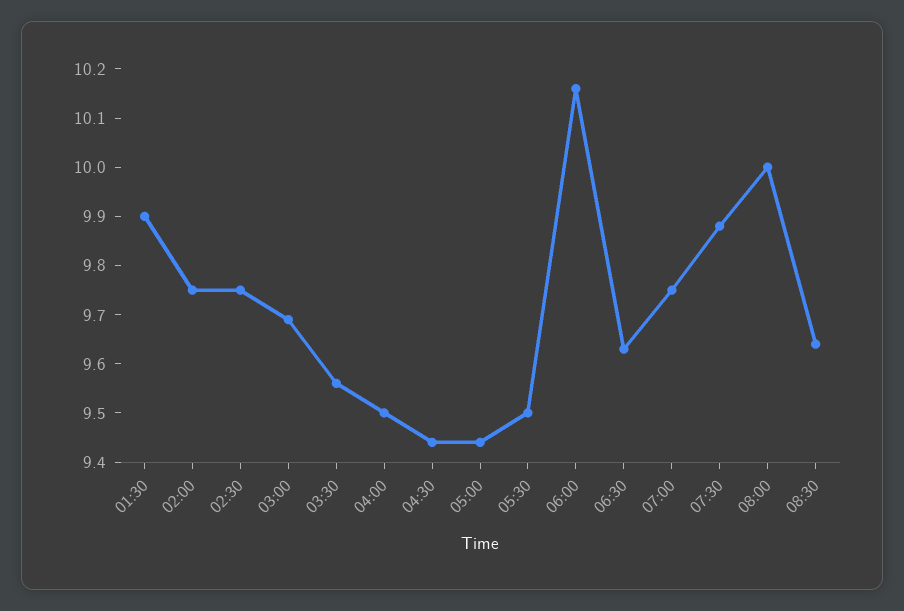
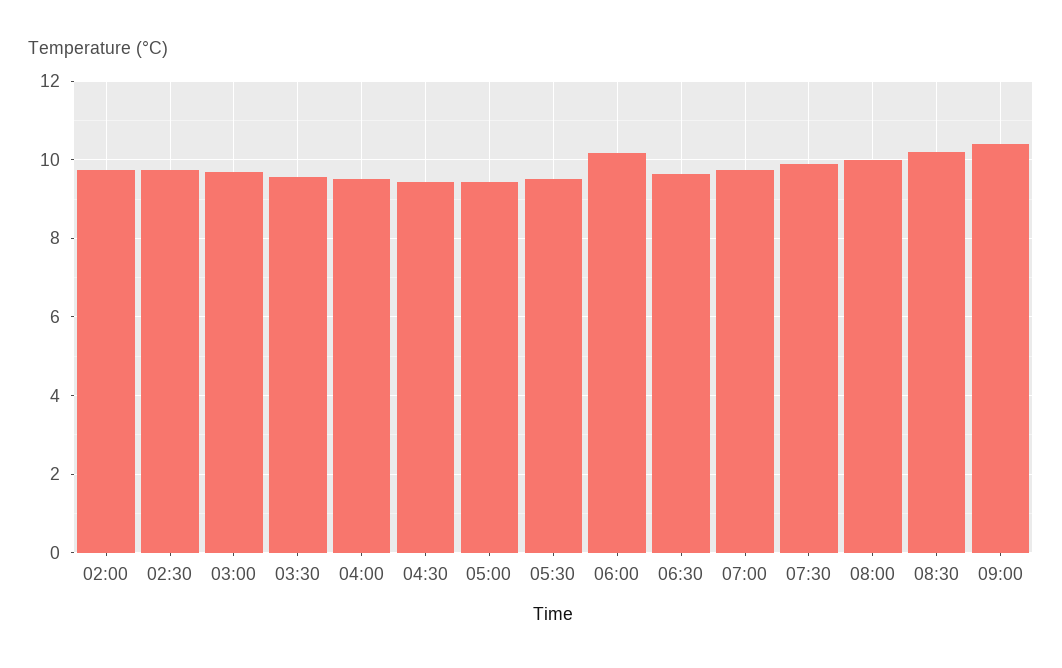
01:30: 9.9 -> none
08:30: 9.65 -> 10.2
09:00: none -> 10.4

